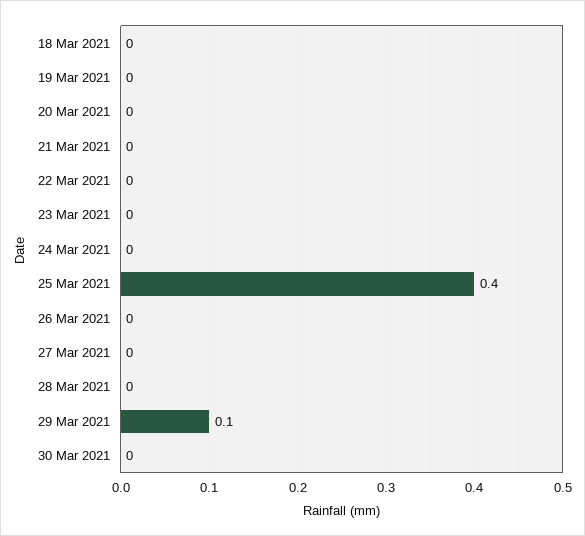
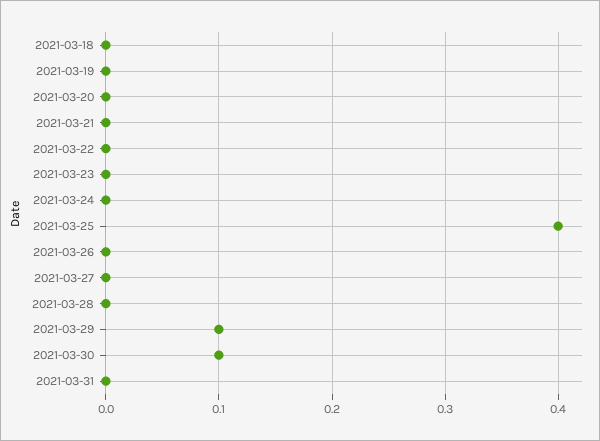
30 Mar 2021: 0 -> 0.1
2021-03-31: none -> 0

